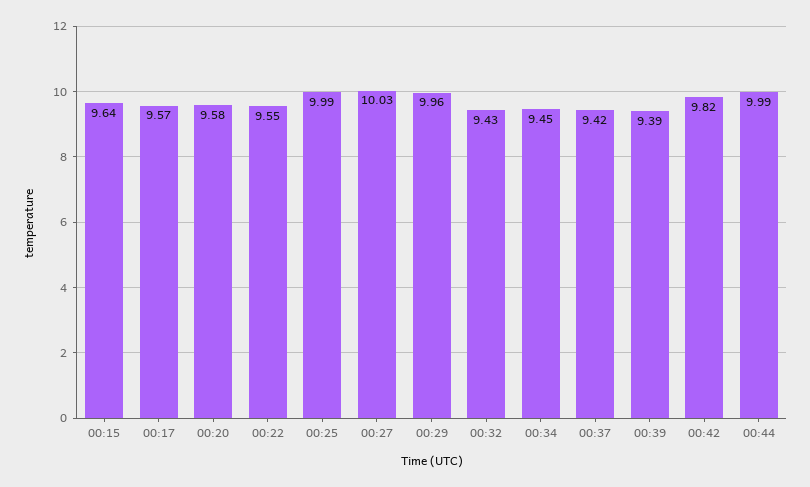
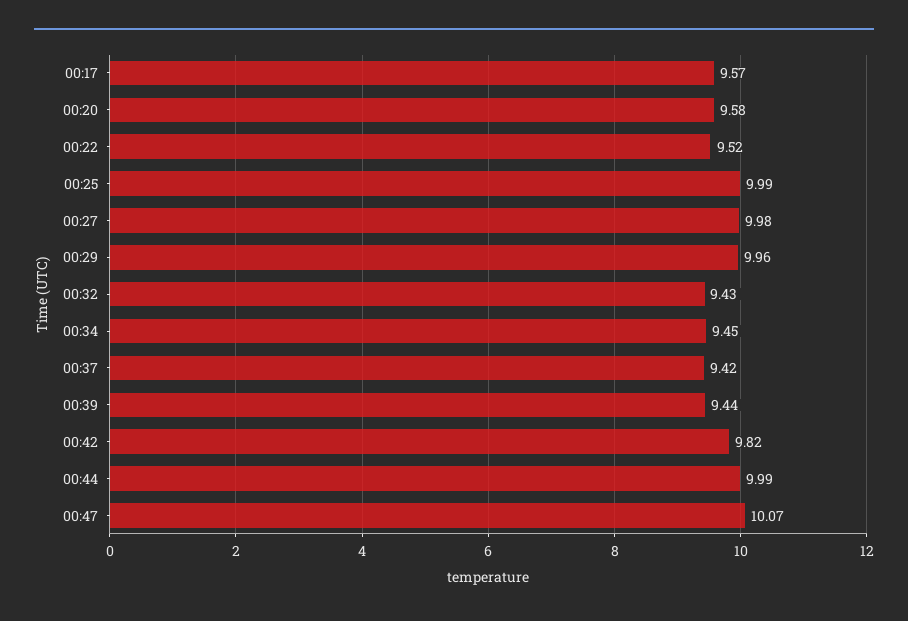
00:15: 9.64 -> none
00:22: 9.55 -> 9.52
00:27: 10.03 -> 9.98
00:39: 9.39 -> 9.44
00:47: none -> 10.07

